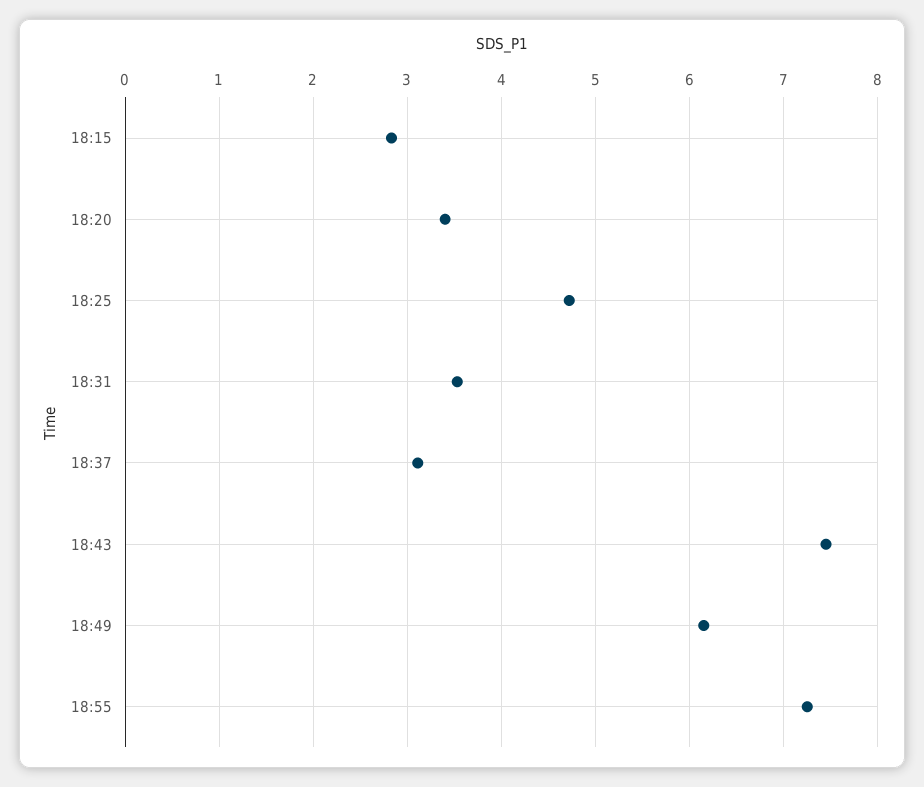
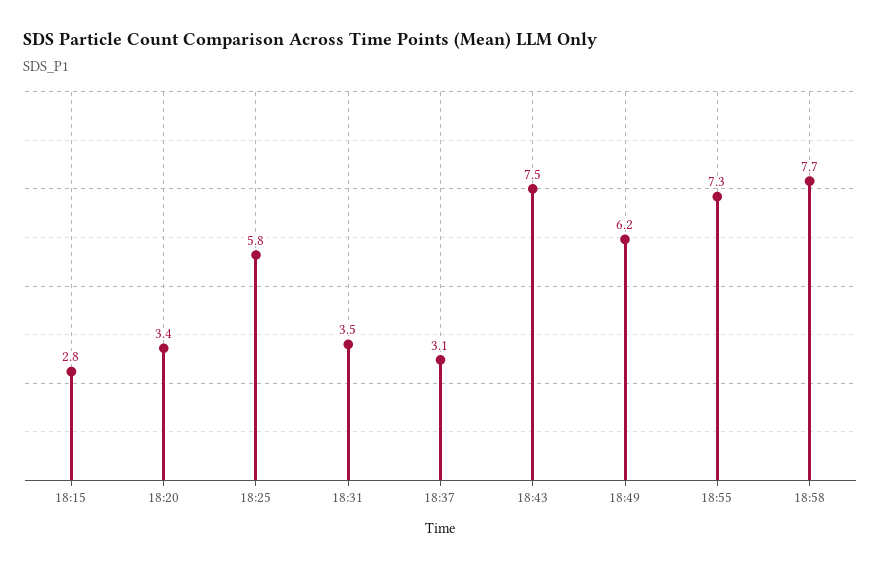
18:25: 4.7 -> 5.8
18:58: none -> 7.7

